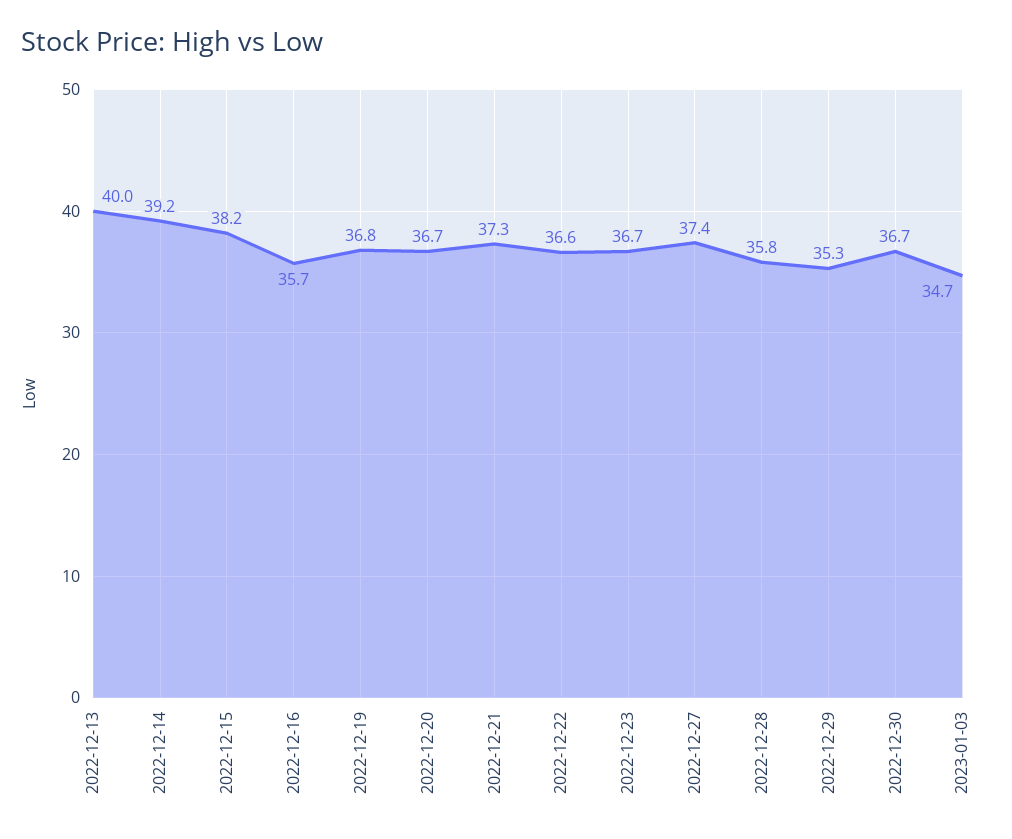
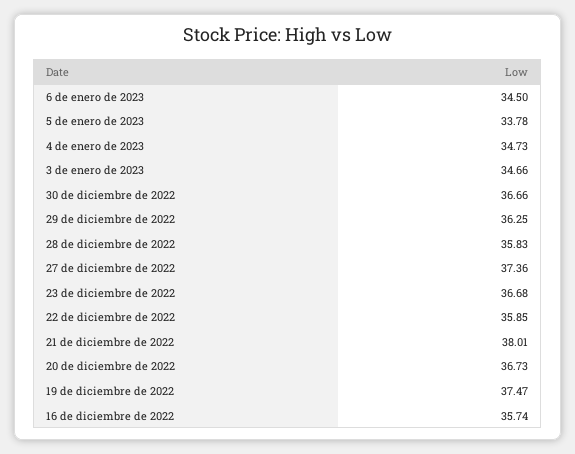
2022-12-13: 40 -> none
2022-12-14: 39.2 -> none
2022-12-15: 38.2 -> none
2022-12-19: 36.8 -> 37.47
2022-12-21: 37.3 -> 38.01
2022-12-22: 36.6 -> 35.85
2022-12-29: 35.3 -> 36.25
6 de enero de 2023: none -> 34.5
5 de enero de 2023: none -> 33.78
4 de enero de 2023: none -> 34.73

